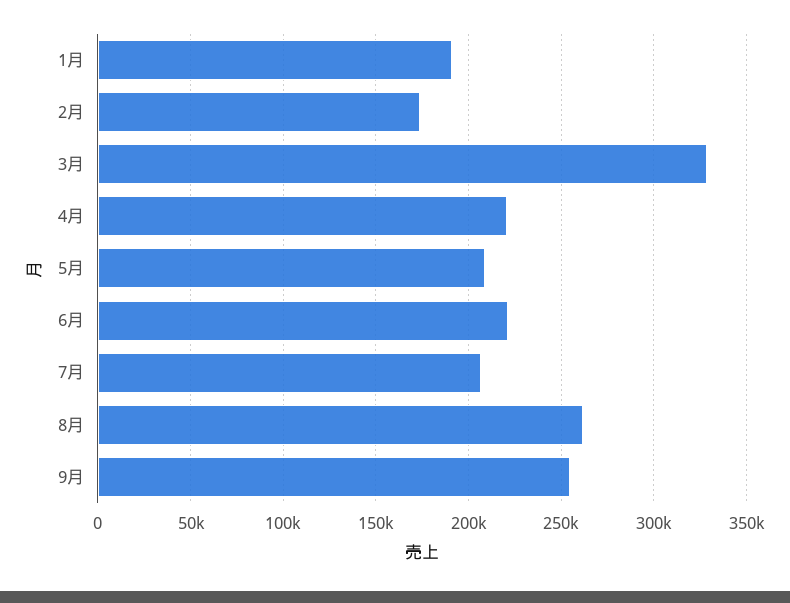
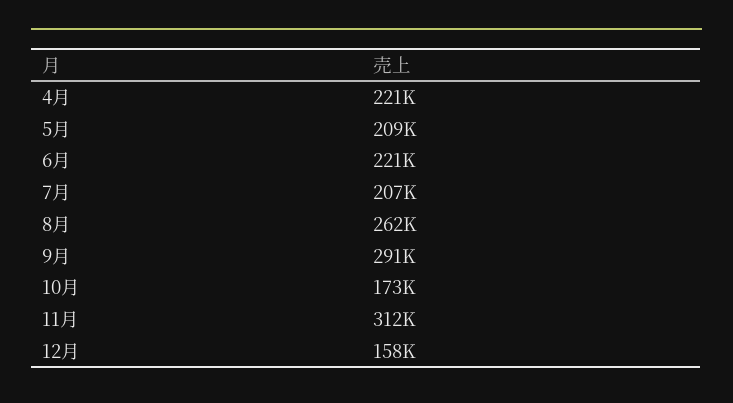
1月: 190000 -> none
2月: 175000 -> none
3月: 330000 -> none
9月: 255000 -> 291000
10月: none -> 173000
11月: none -> 312000
12月: none -> 158000

